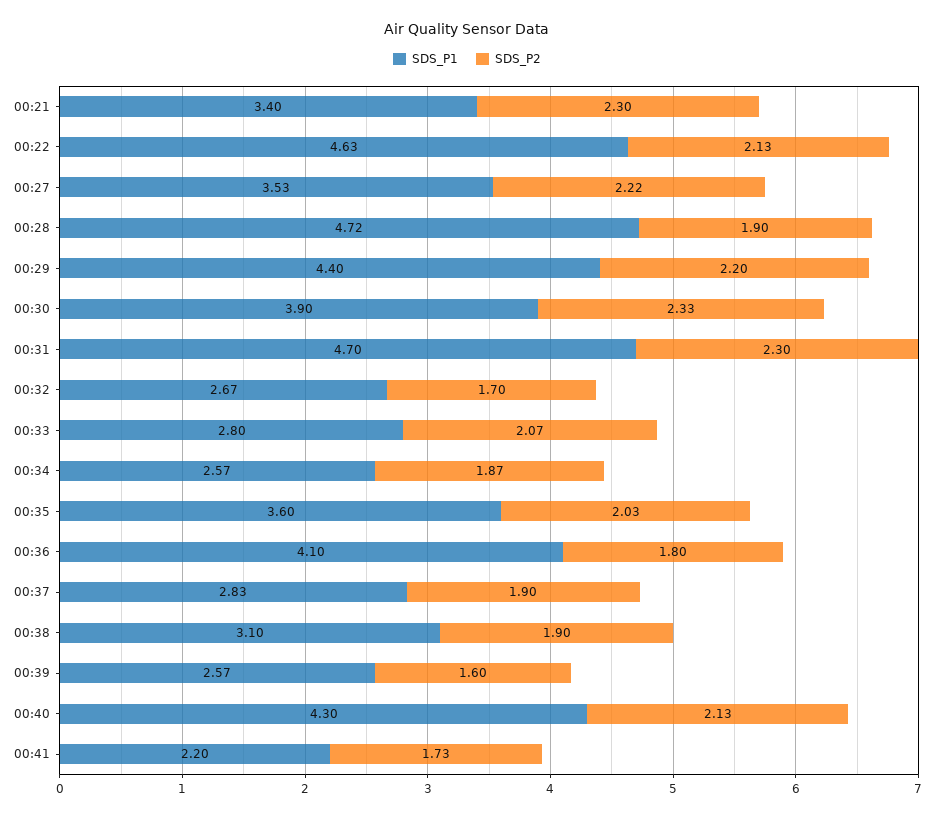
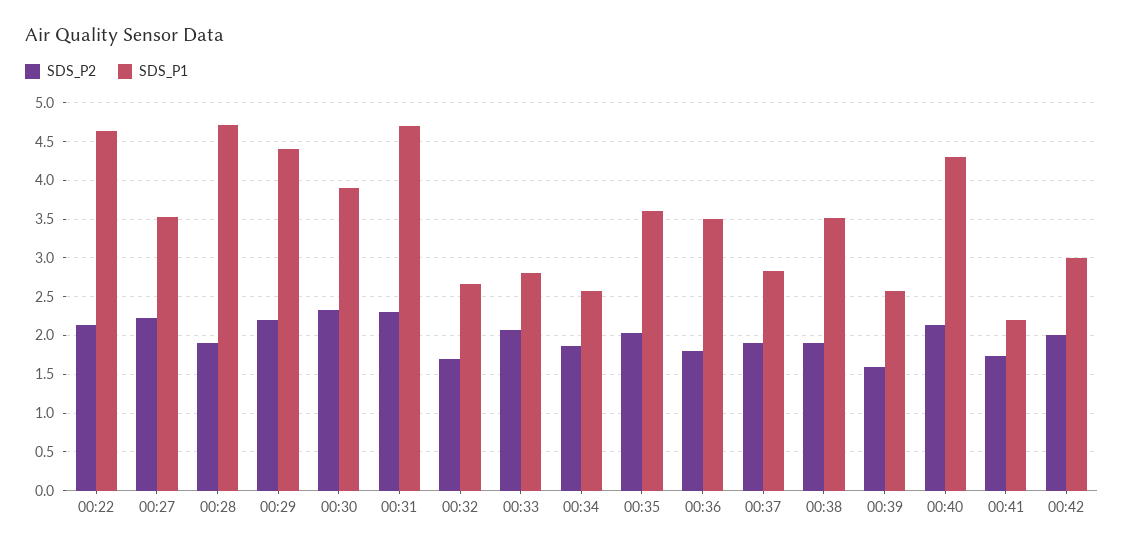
SDS_P1, 00:21: 3.4 -> none
SDS_P2, 00:21: 2.3 -> none
SDS_P1, 00:36: 4.1 -> 3.5
SDS_P1, 00:38: 3.1 -> 3.5
SDS_P2, 00:42: none -> 2
SDS_P1, 00:42: none -> 3

